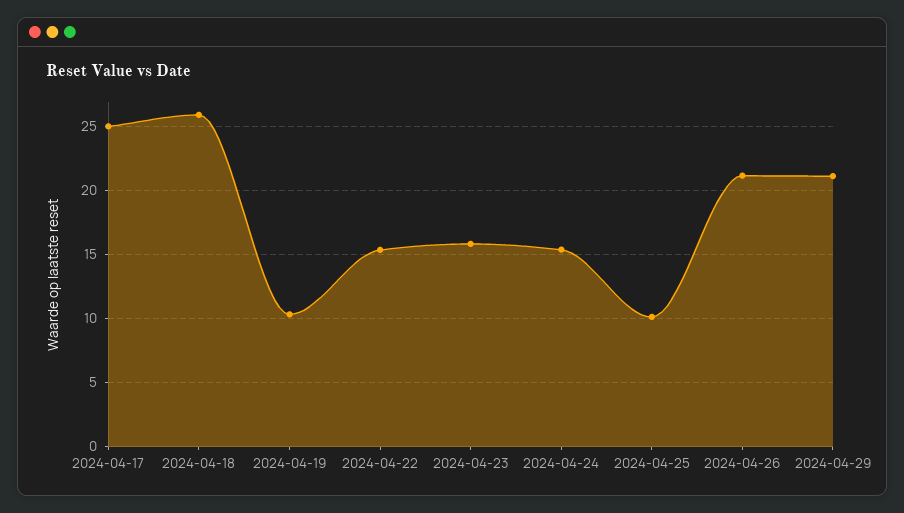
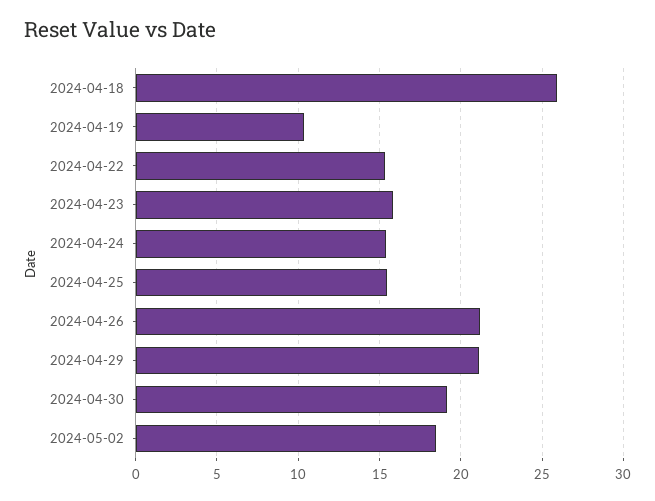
2024-04-17: 25 -> none
2024-04-25: 10 -> 15.5
2024-04-30: none -> 19
2024-05-02: none -> 18.5

